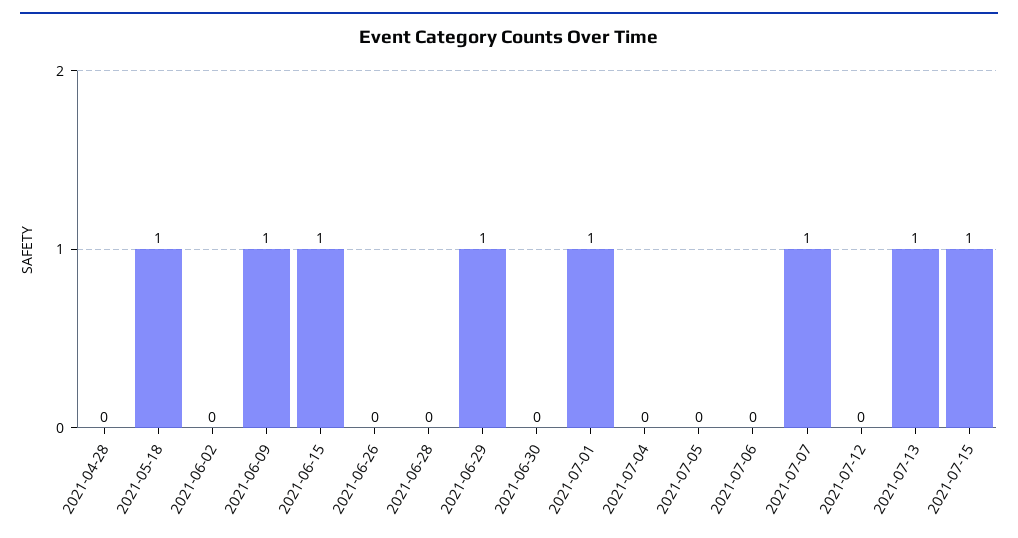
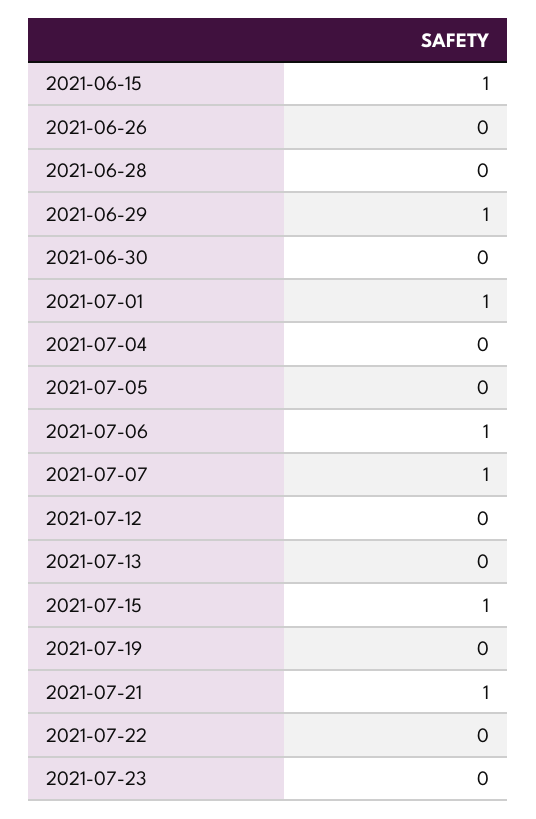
2021-04-28: 0 -> none
2021-05-18: 1 -> none
2021-06-02: 0 -> none
2021-06-09: 1 -> none
2021-07-06: 0 -> 1
2021-07-13: 1 -> 0
2021-07-19: none -> 0
2021-07-21: none -> 1
2021-07-22: none -> 0
2021-07-23: none -> 0

